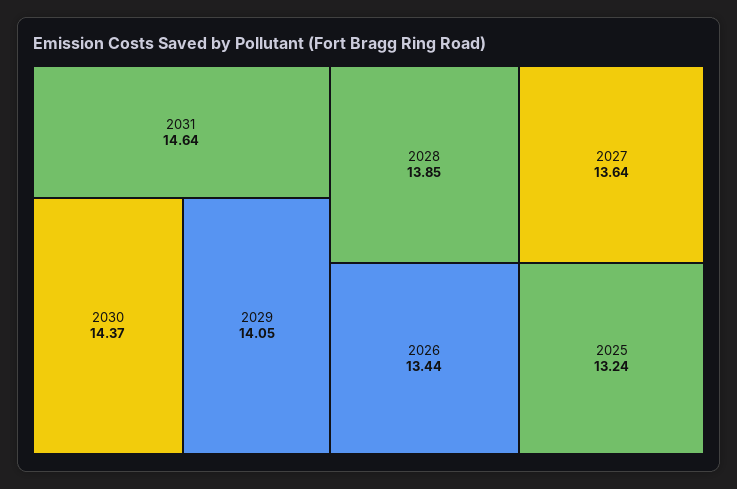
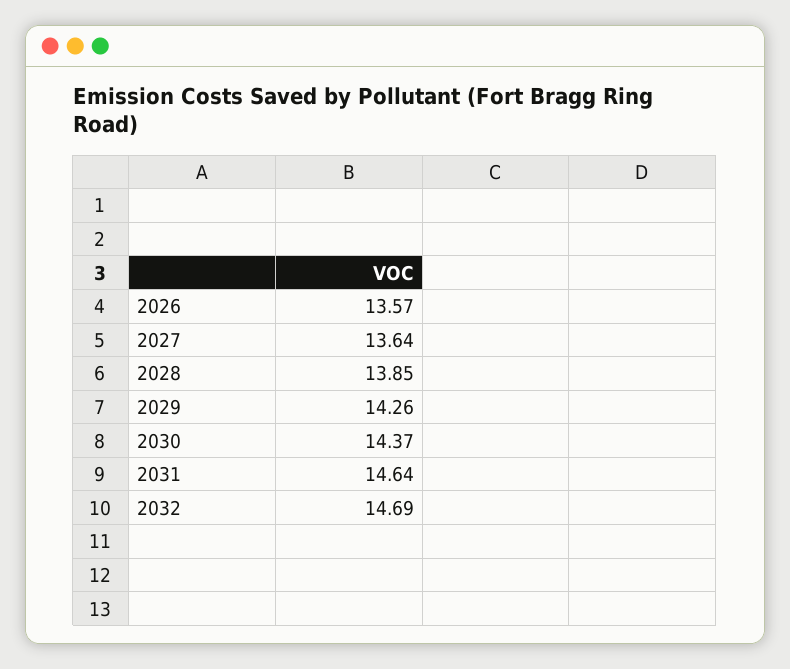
2029: 14.05 -> 14.26
2026: 13.44 -> 13.57
2025: 13.24 -> none
2032: none -> 14.69

